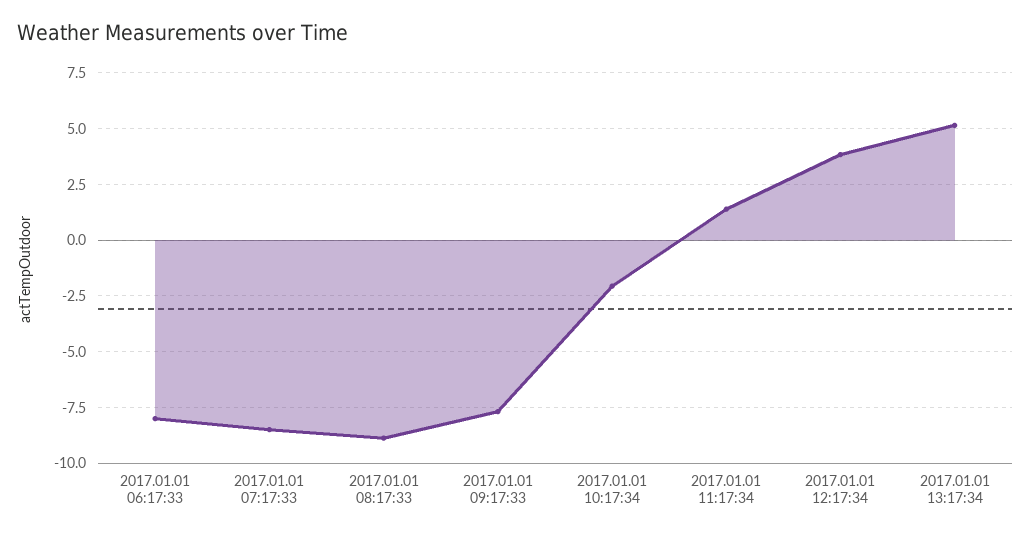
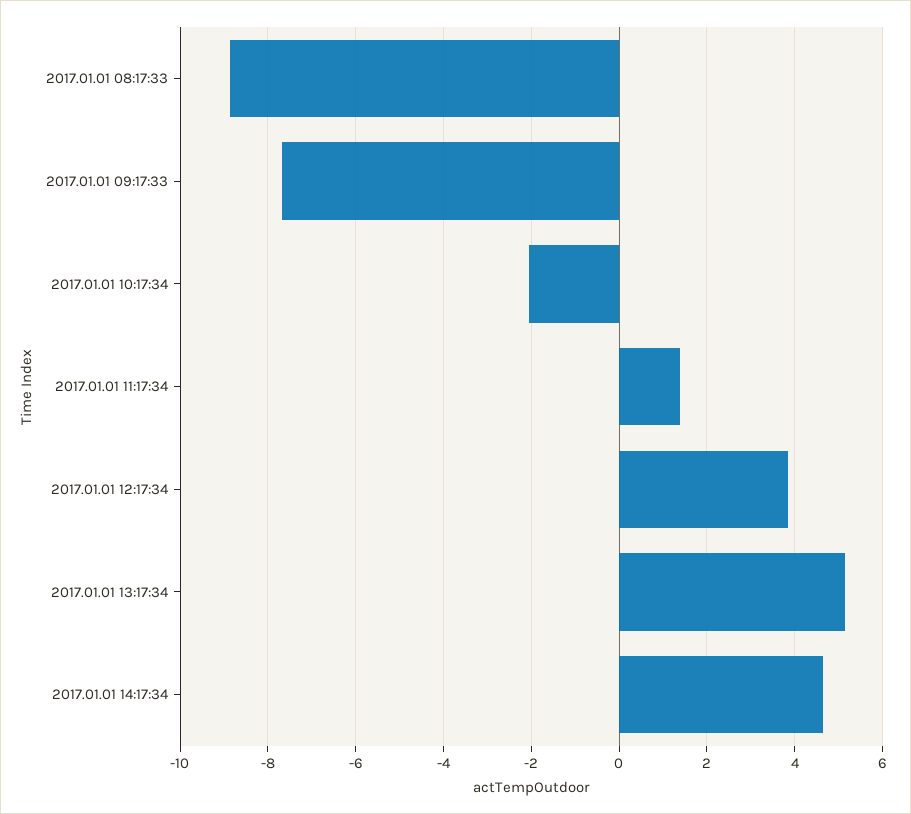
2017.01.01 06:17:33: -8 -> none
2017.01.01 07:17:33: -8.5 -> none
2017.01.01 14:17:34: none -> 4.6

